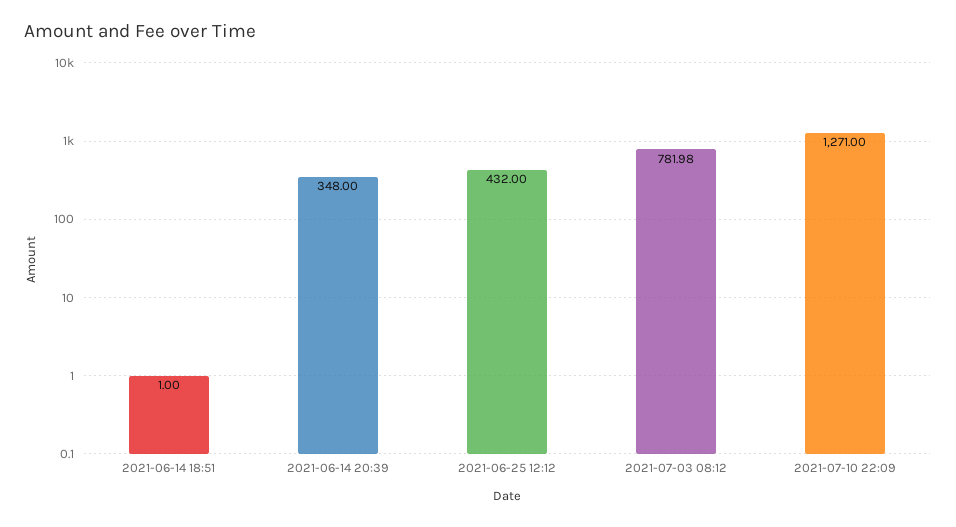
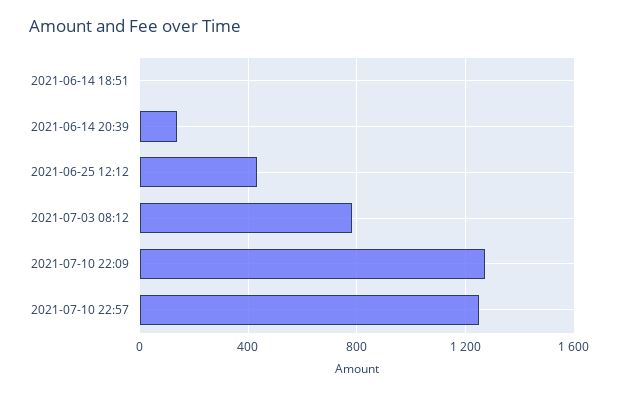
2021-06-14 20:39: 348 -> 150
2021-07-10 22:57: none -> 1250

